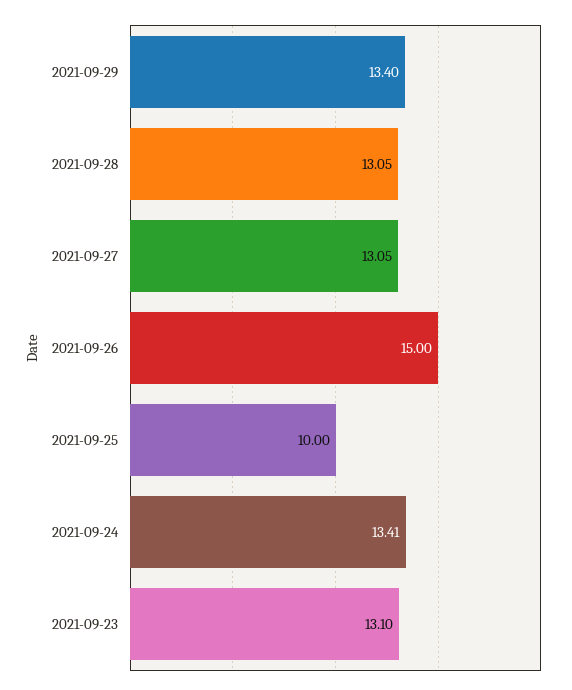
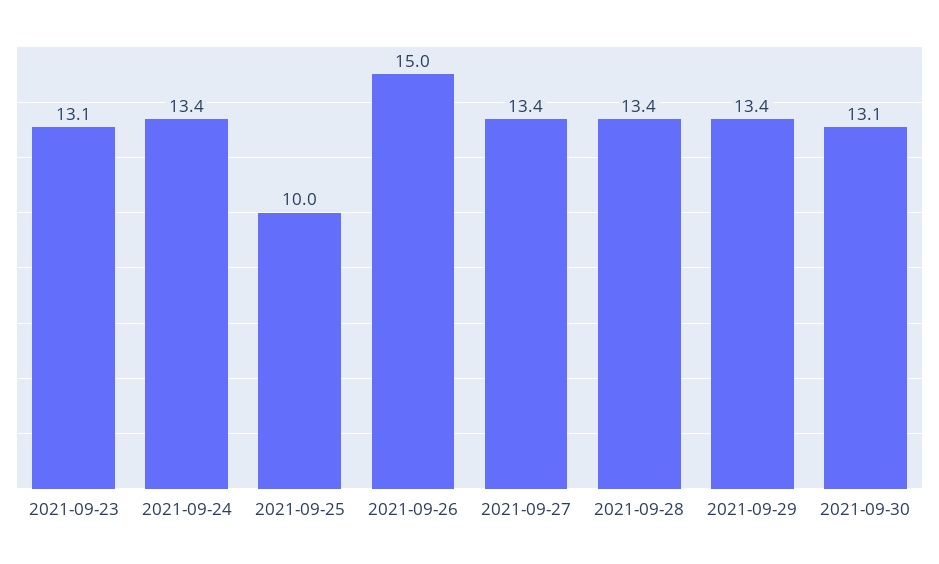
2021-09-28: 13.05 -> 13.4
2021-09-27: 13.05 -> 13.4
2021-09-30: none -> 13.1

